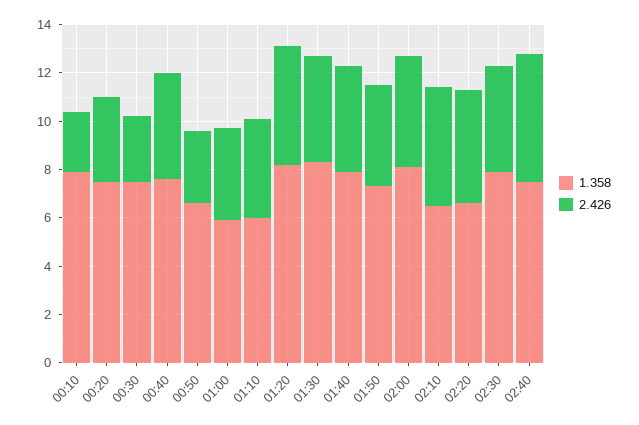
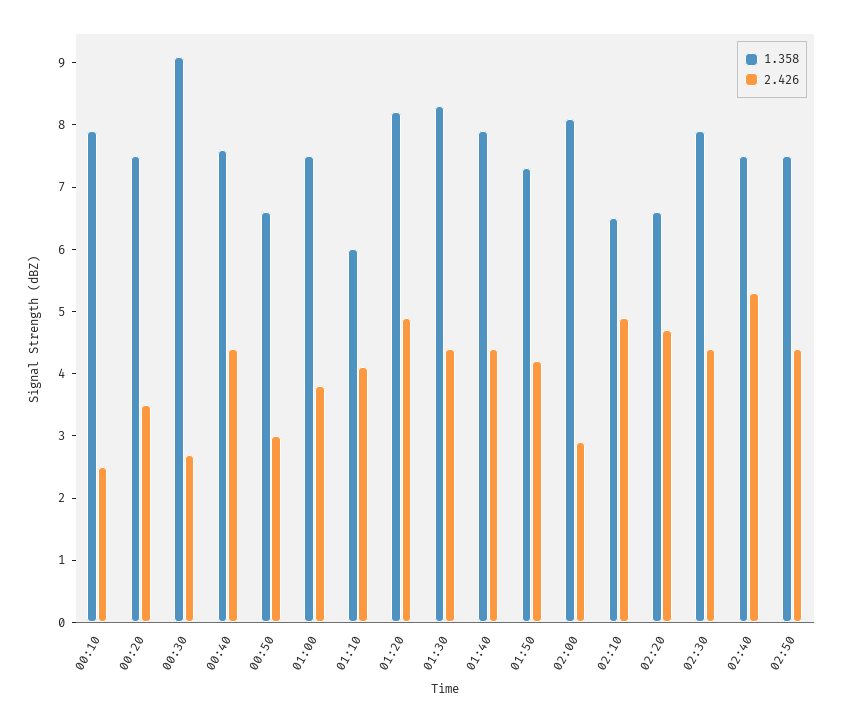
1.358, 00:30: 7.5 -> 9
1.358, 01:00: 6 -> 7.5
2.426, 02:00: 4.5 -> 3
1.358, 02:50: none -> 7.5
2.426, 02:50: none -> 4.5

